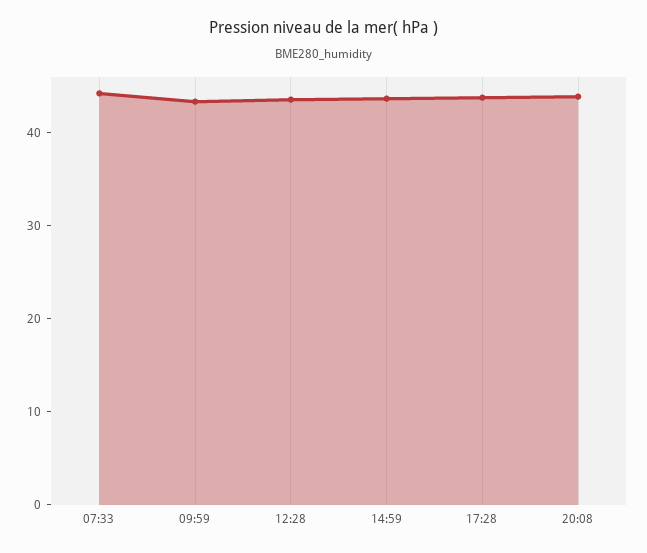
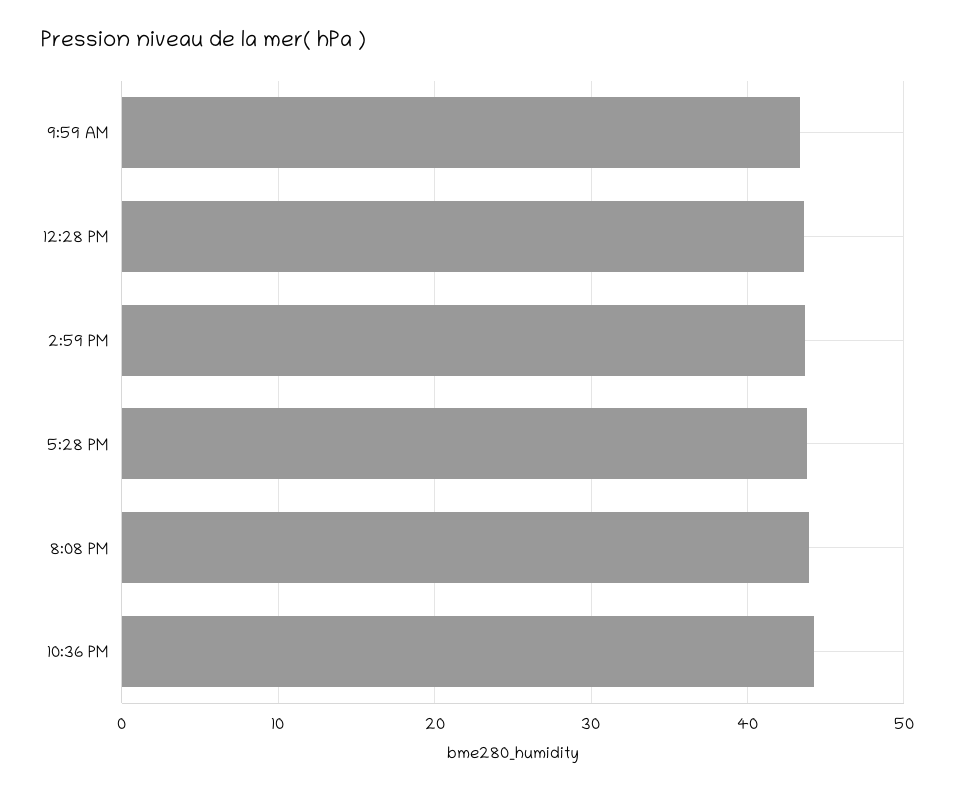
07:33: 44 -> none
10:36 PM: none -> 44

